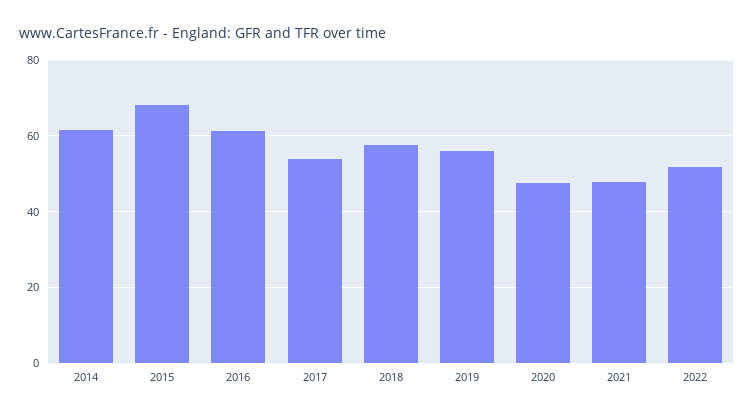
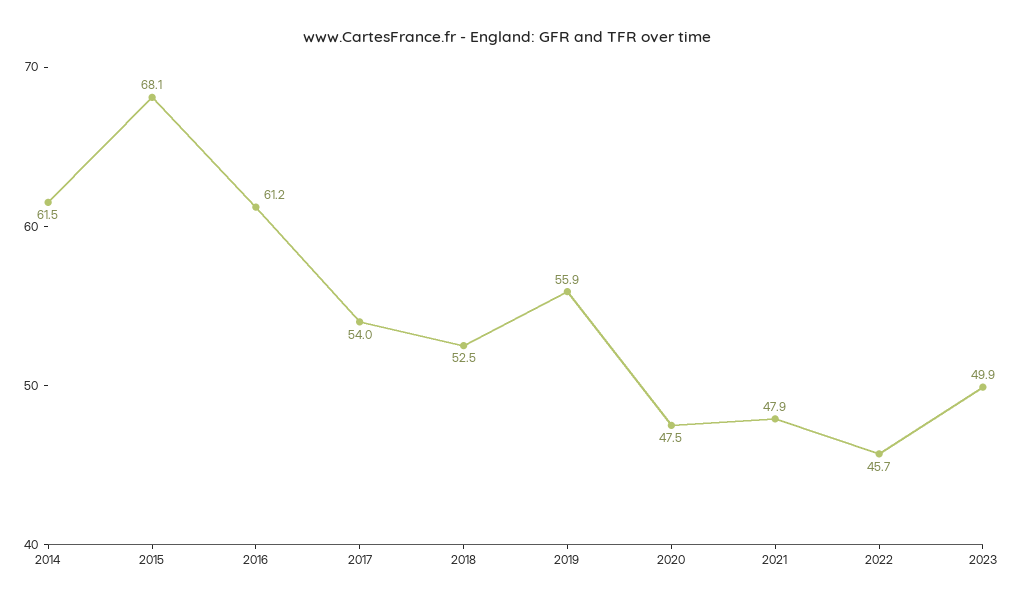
2018: 58 -> 52.5
2022: 52 -> 45.7
2023: none -> 49.9

